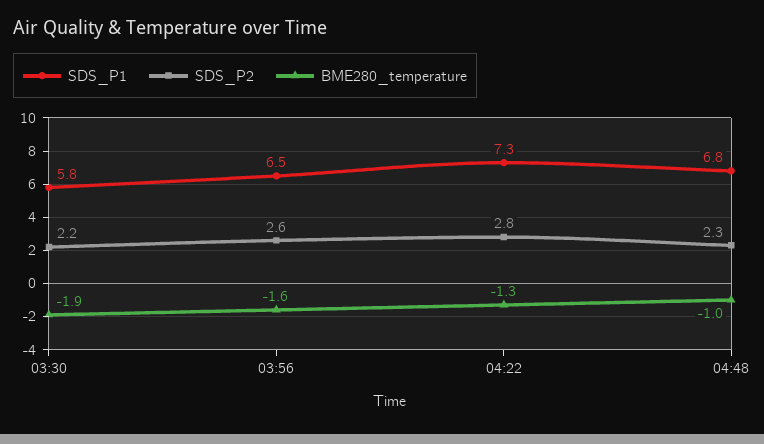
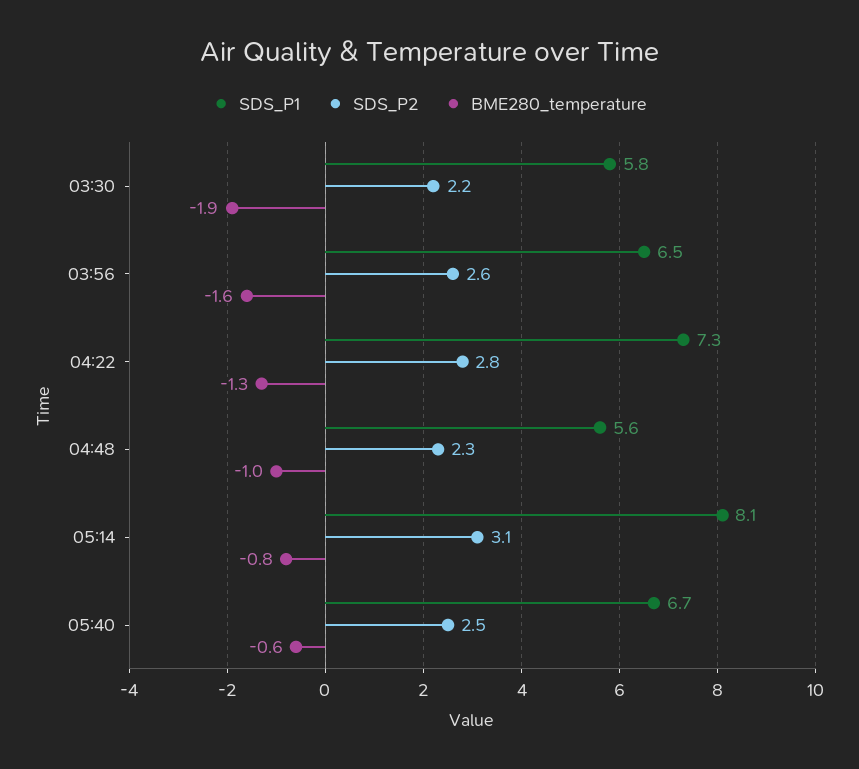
SDS_P1, 04:48: 6.8 -> 5.6
SDS_P1, 05:14: none -> 8.1
SDS_P2, 05:14: none -> 3.1
BME280_temperature, 05:14: none -> -0.8
SDS_P1, 05:40: none -> 6.7
SDS_P2, 05:40: none -> 2.5
BME280_temperature, 05:40: none -> -0.6

